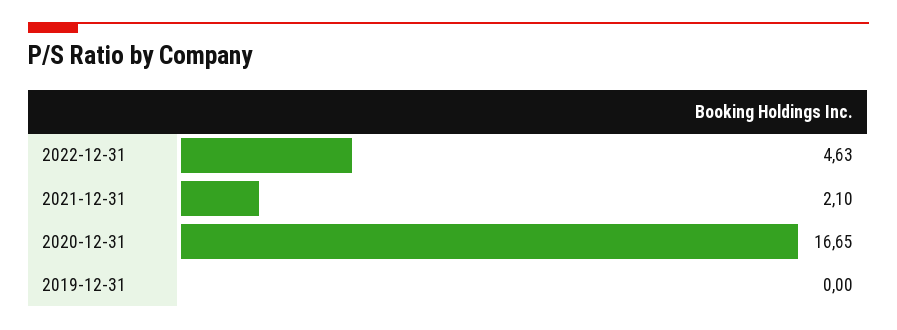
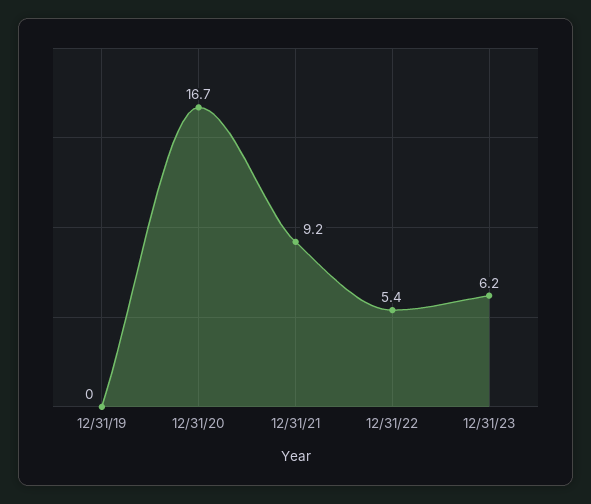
2022-12-31: 4.63 -> 5.4
2021-12-31: 2.1 -> 9.2
12/31/23: none -> 6.2

